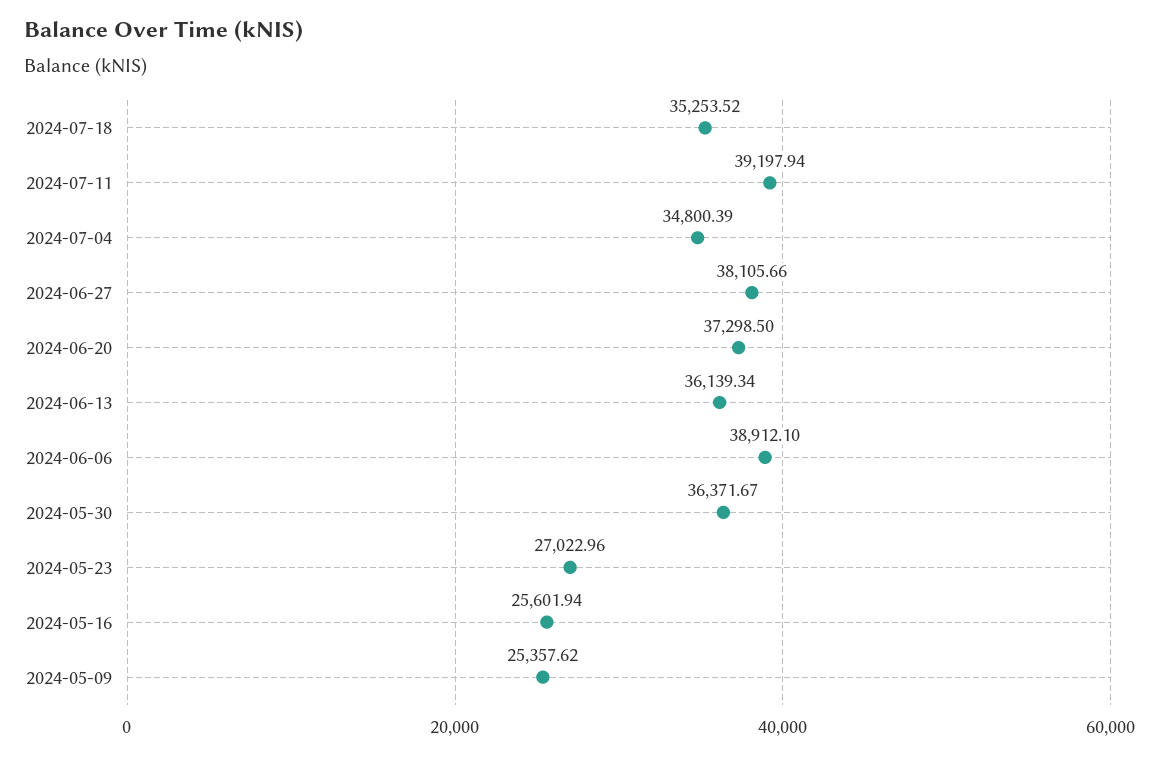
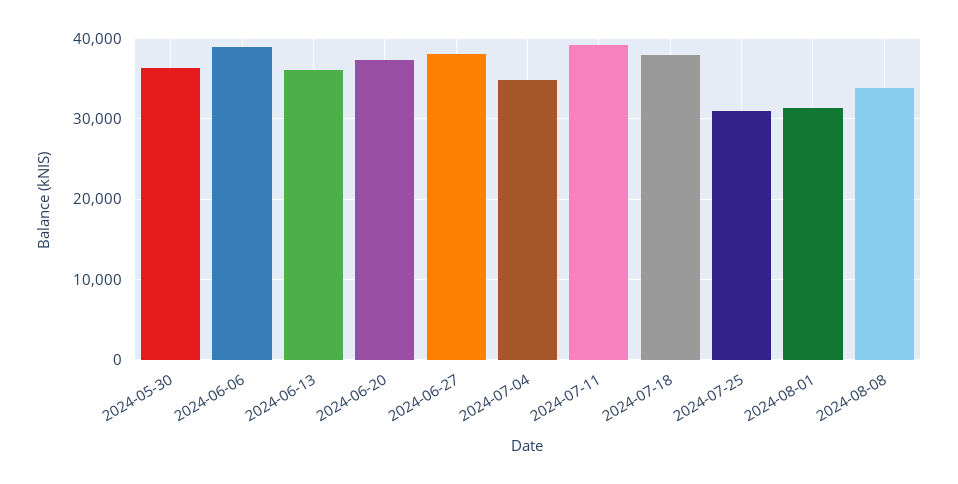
2024-07-18: 35253.52 -> 38000
2024-05-23: 27022.96 -> none
2024-05-16: 25601.94 -> none
2024-05-09: 25357.62 -> none
2024-07-25: none -> 31000
2024-08-01: none -> 31000
2024-08-08: none -> 34000

